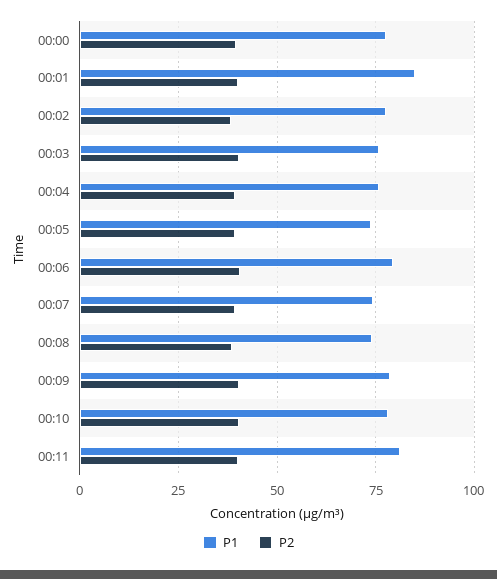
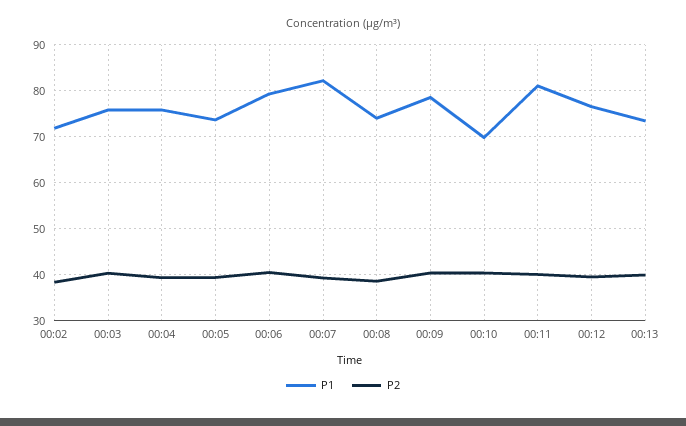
P1, 00:00: 77.5 -> none
P2, 00:00: 40 -> none
P1, 00:01: 85 -> none
P2, 00:01: 40 -> none
P1, 00:02: 77.5 -> 72
P1, 00:07: 75 -> 82
P1, 00:10: 77.5 -> 70
P1, 00:12: none -> 76
P2, 00:12: none -> 40
P1, 00:13: none -> 74
P2, 00:13: none -> 40

